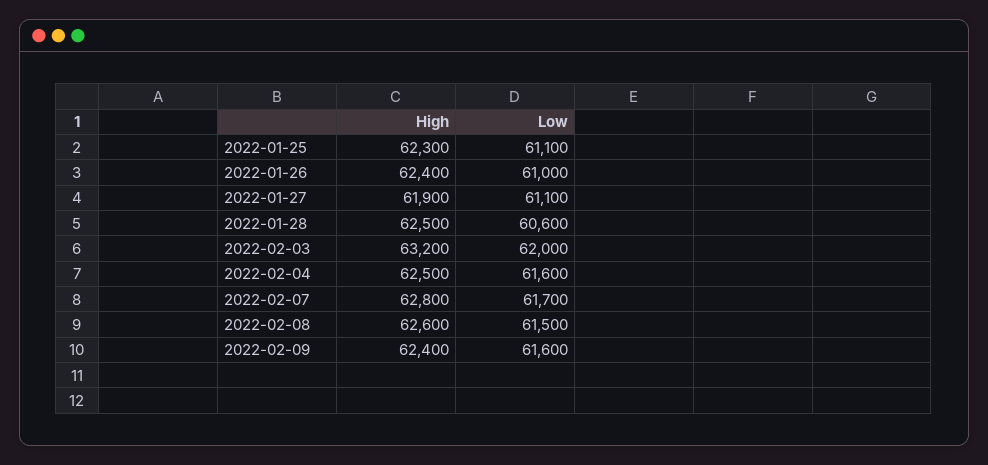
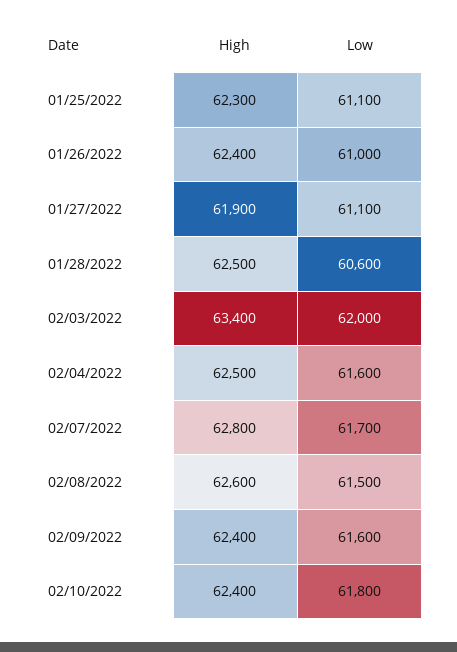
High, 2022-02-03: 63200 -> 63400
High, 02/10/2022: none -> 62400
Low, 02/10/2022: none -> 61800

